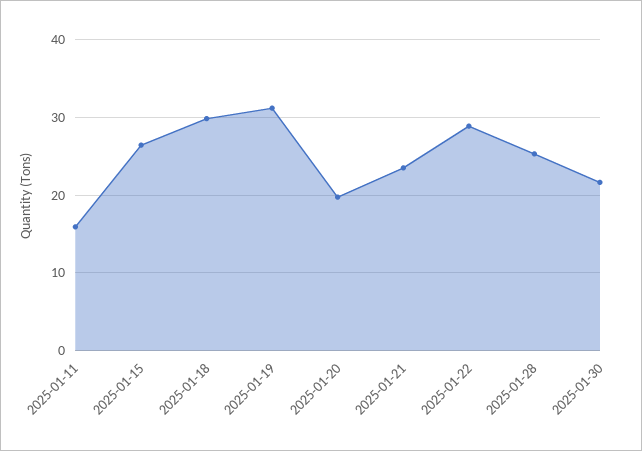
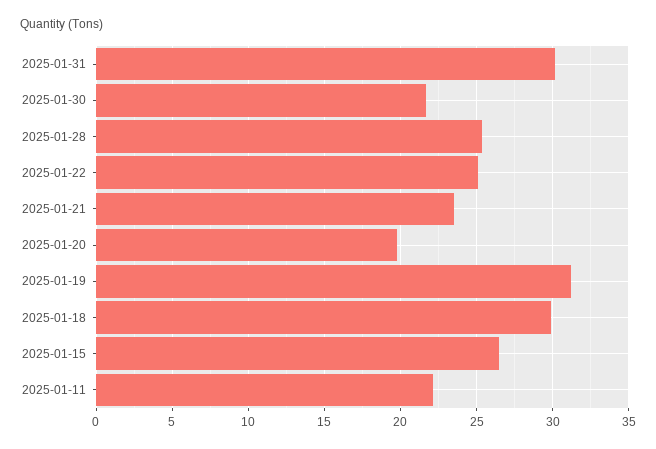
2025-01-11: 16 -> 22
2025-01-22: 29 -> 25
2025-01-31: none -> 30

